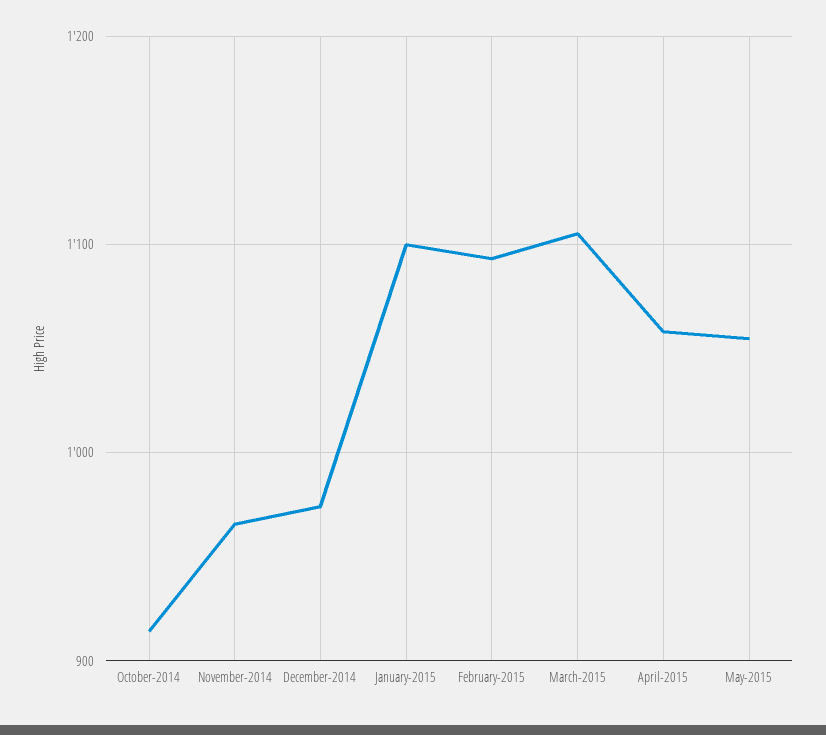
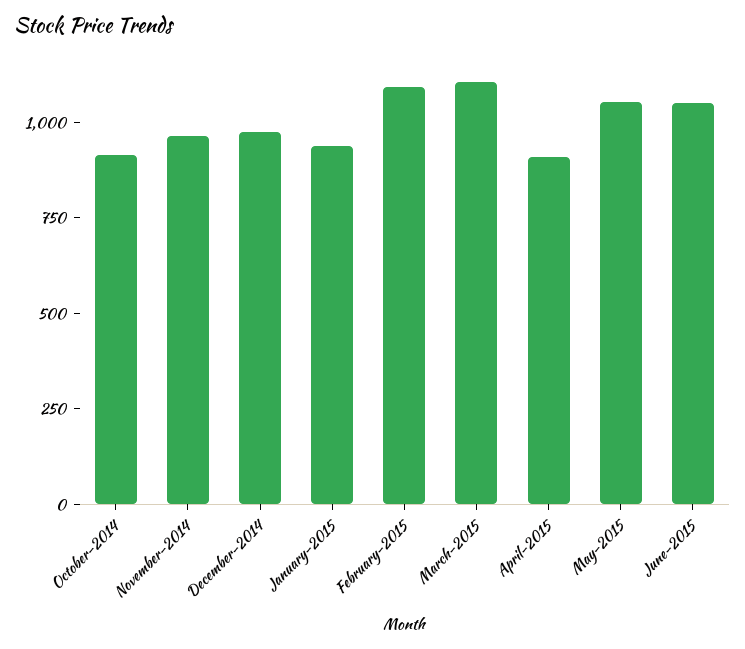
January-2015: 1100 -> 950
April-2015: 1060 -> 900
June-2015: none -> 1050

